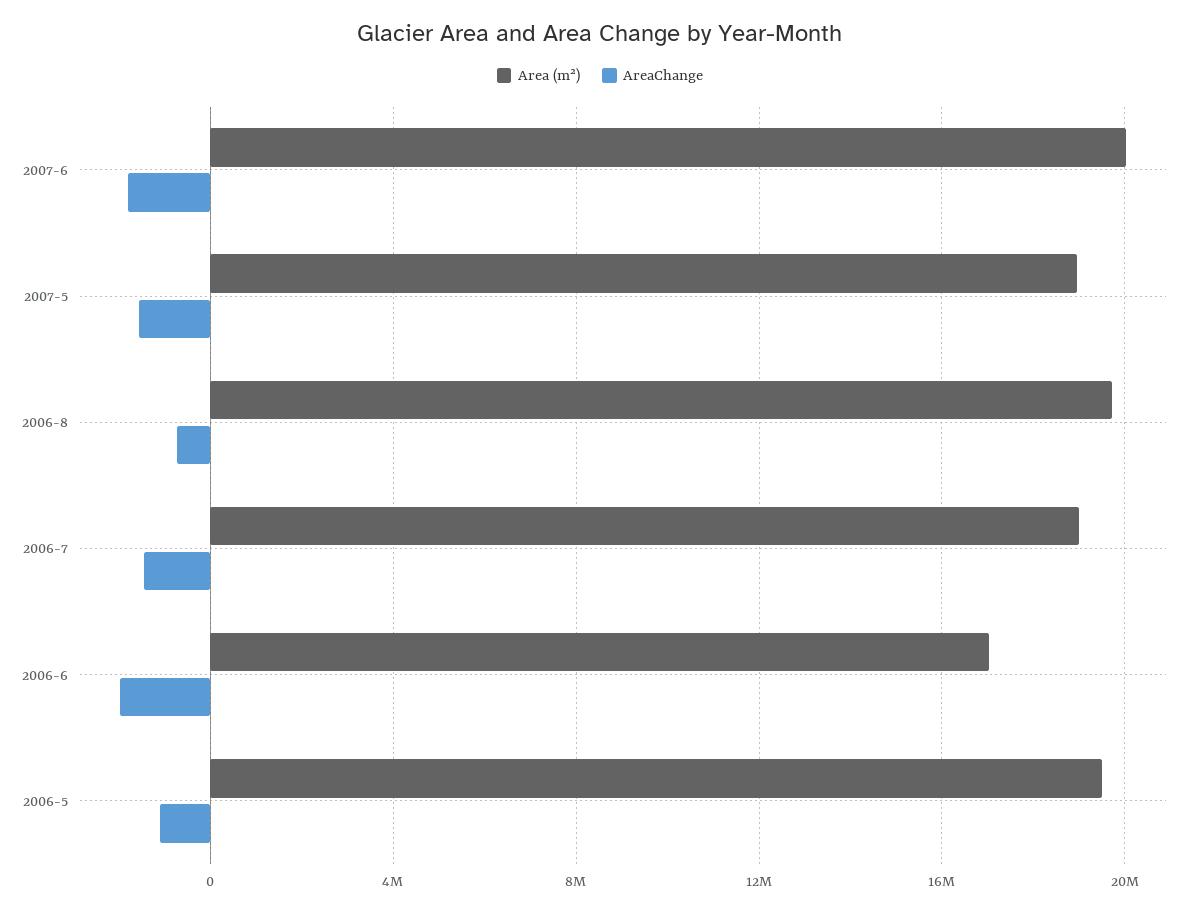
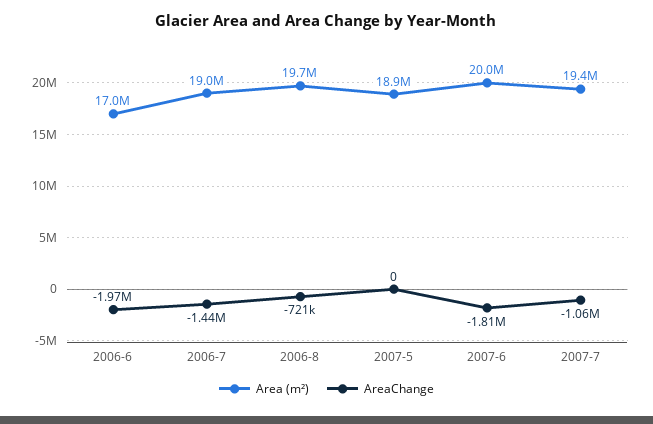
AreaChange, 2007-5: -1500000 -> 0
Area (m²), 2006-5: 19500000 -> none
AreaChange, 2006-5: -1000000 -> none
Area (m²), 2007-7: none -> 19400000
AreaChange, 2007-7: none -> -1060000

